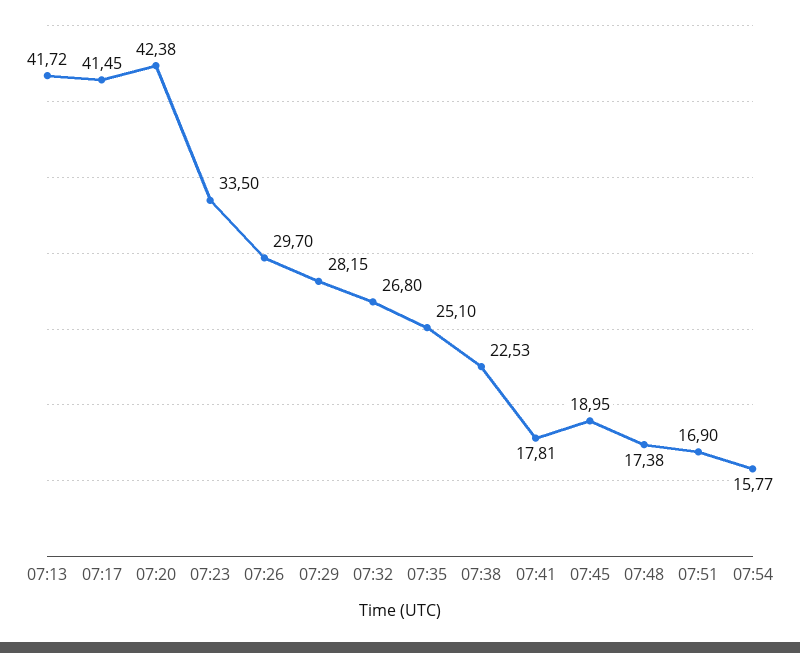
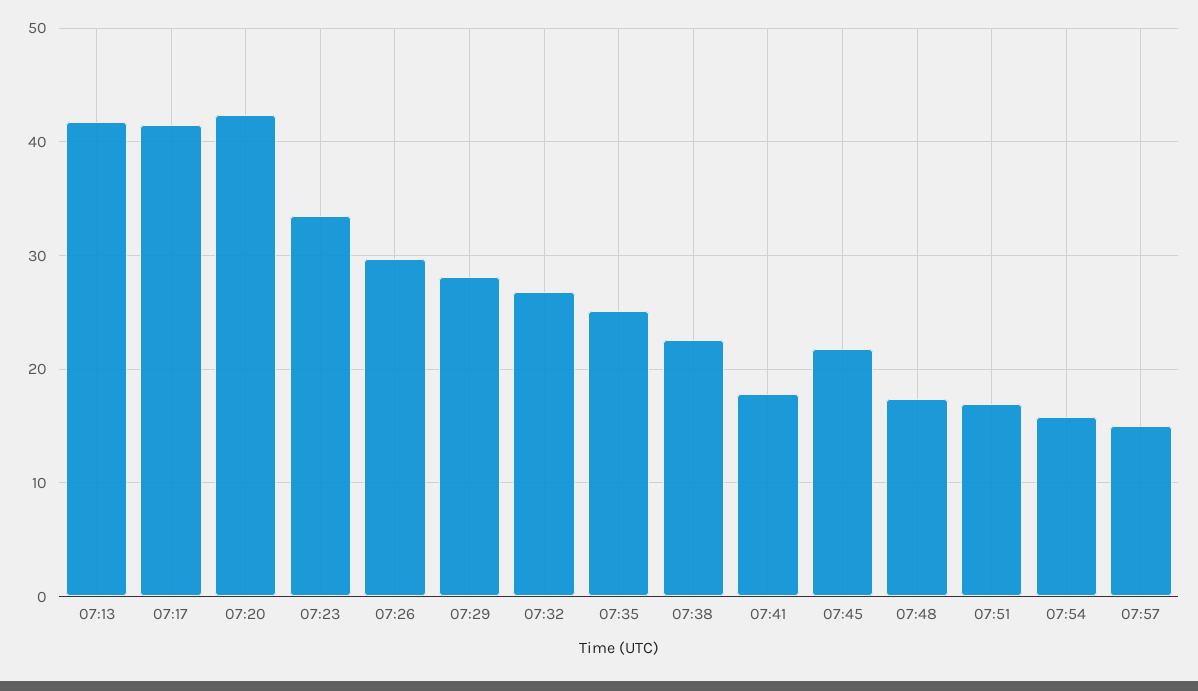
07:45: 18.95 -> 22
07:57: none -> 15

